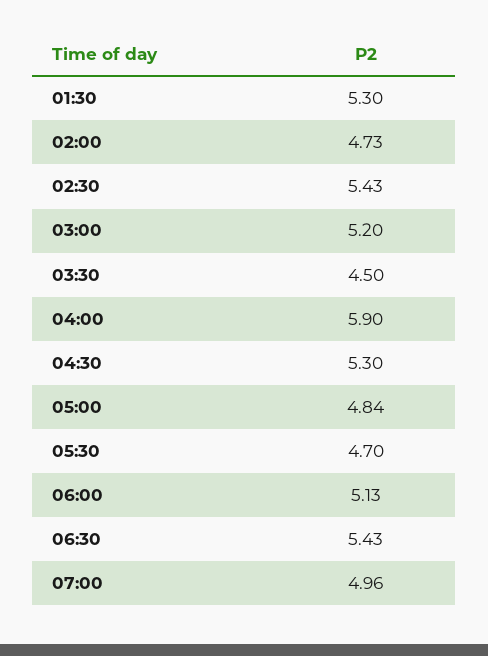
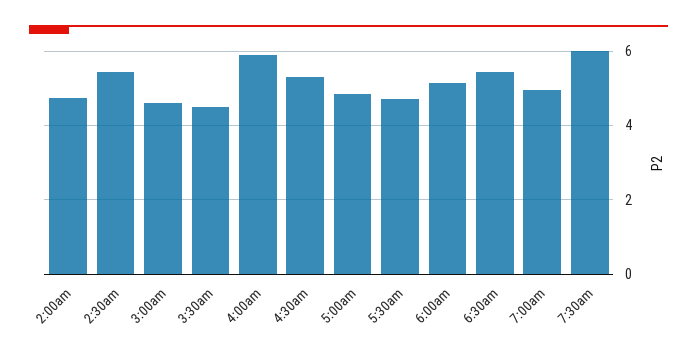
01:30: 5.3 -> none
03:00: 5.2 -> 4.6
7:30am: none -> 6

